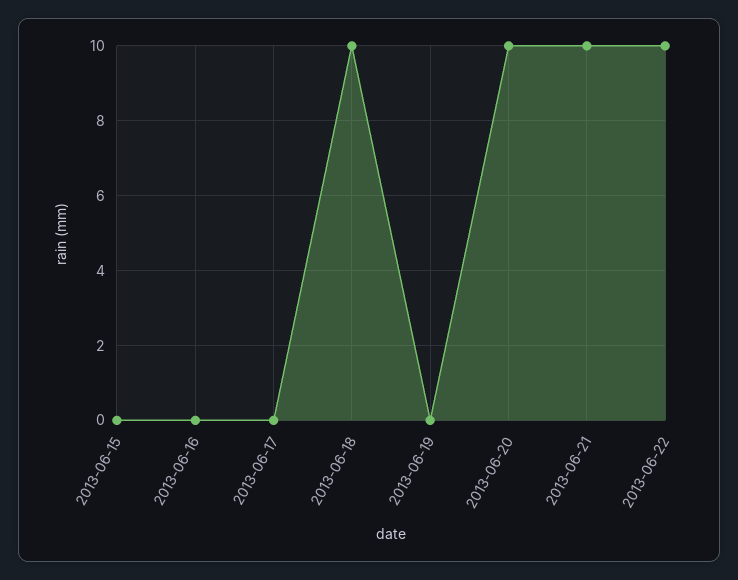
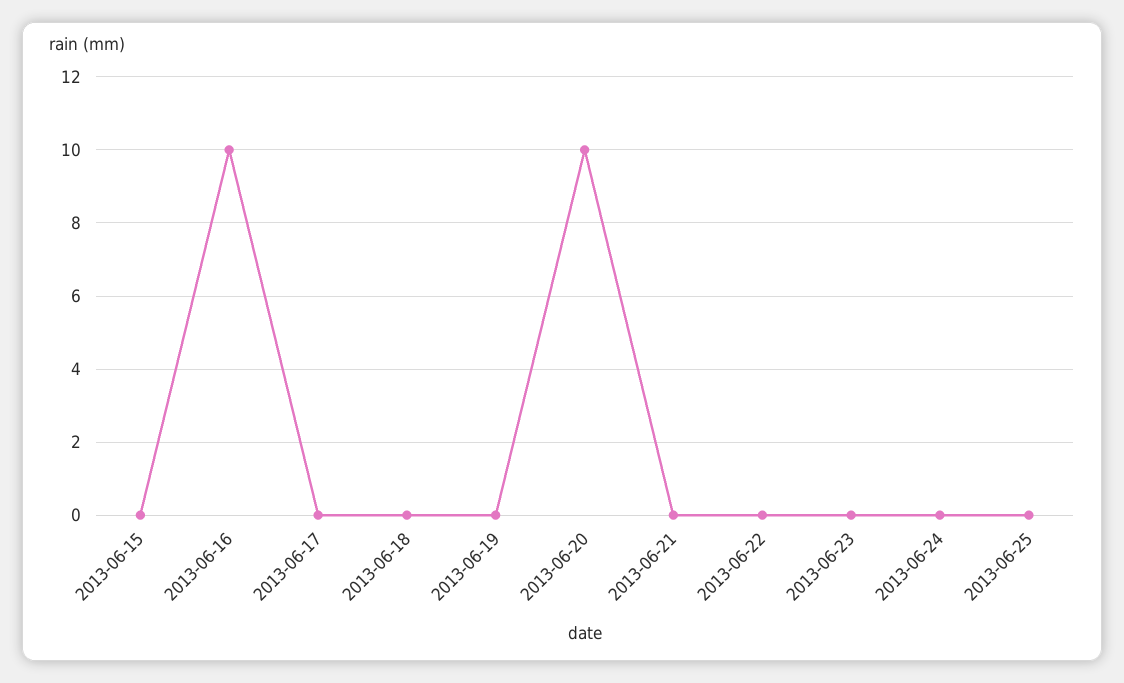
2013-06-16: 0 -> 10
2013-06-18: 10 -> 0
2013-06-21: 10 -> 0
2013-06-22: 10 -> 0
2013-06-23: none -> 0
2013-06-24: none -> 0
2013-06-25: none -> 0

